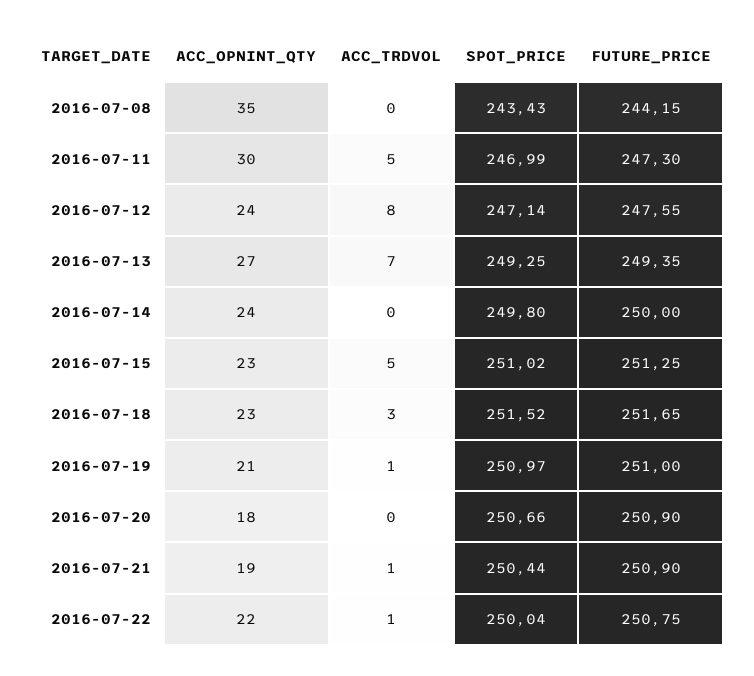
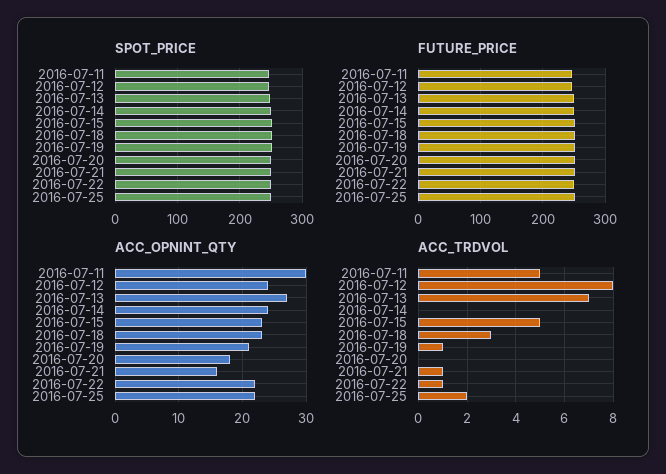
ACC_OPNINT_QTY, 2016-07-08: 35 -> none
ACC_TRDVOL, 2016-07-08: 0 -> none
SPOT_PRICE, 2016-07-08: 243.43 -> none
FUTURE_PRICE, 2016-07-08: 244.15 -> none
ACC_OPNINT_QTY, 2016-07-21: 19 -> 16
SPOT_PRICE, 2016-07-25: none -> 250
FUTURE_PRICE, 2016-07-25: none -> 250
ACC_OPNINT_QTY, 2016-07-25: none -> 22
ACC_TRDVOL, 2016-07-25: none -> 2

